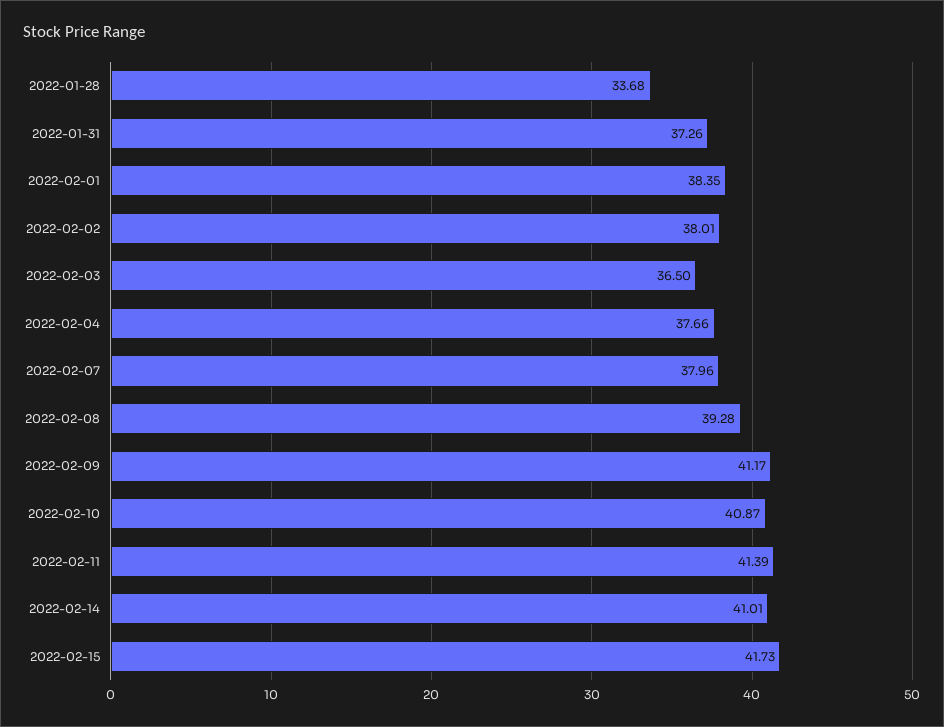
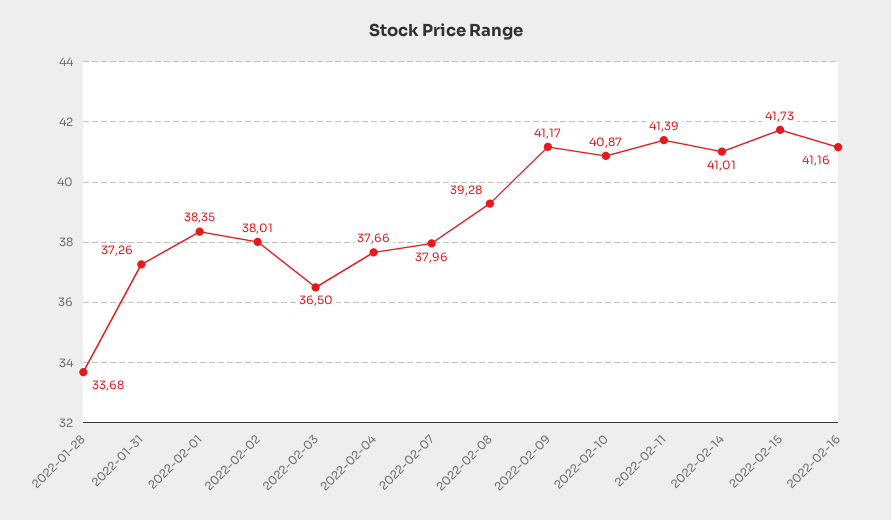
2022-02-16: none -> 41.16

